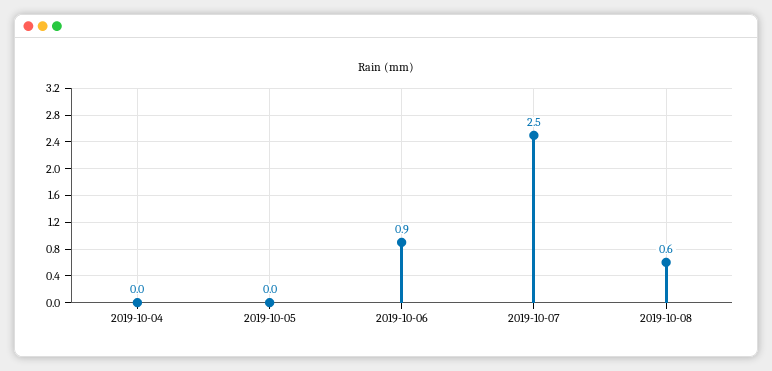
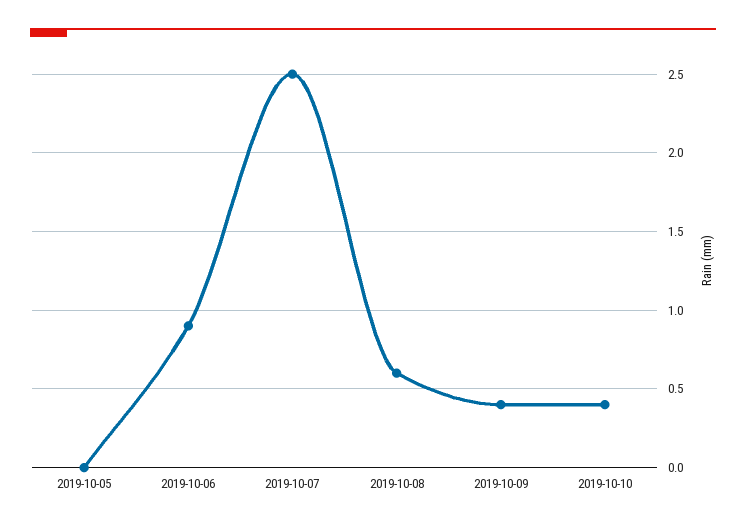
2019-10-04: 0 -> none
2019-10-09: none -> 0.4
2019-10-10: none -> 0.4

